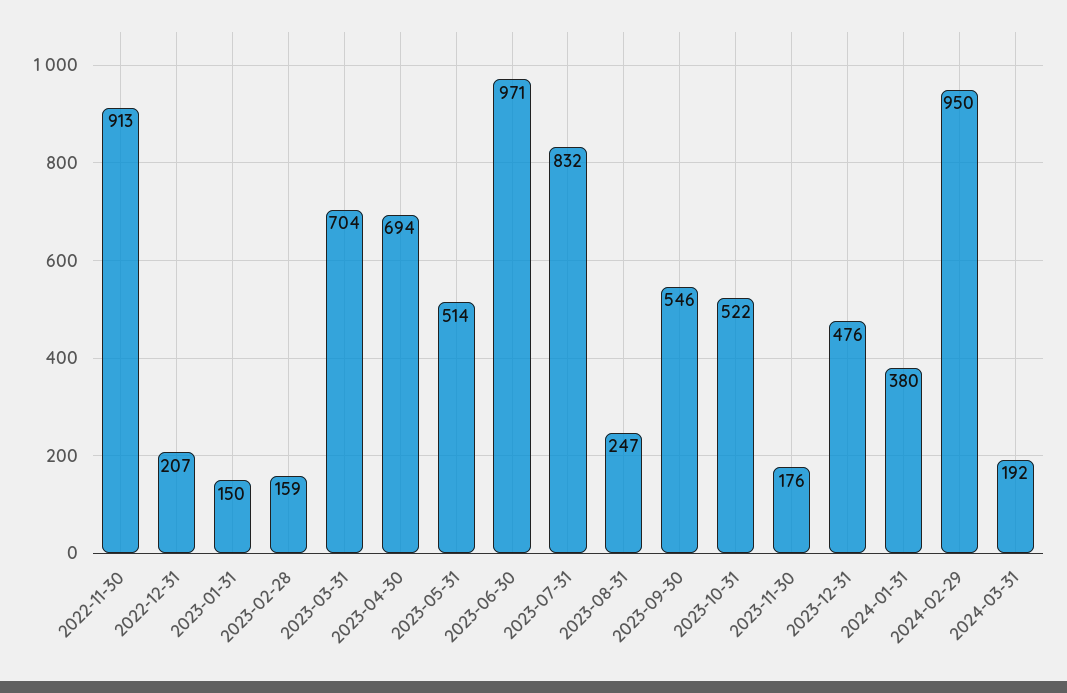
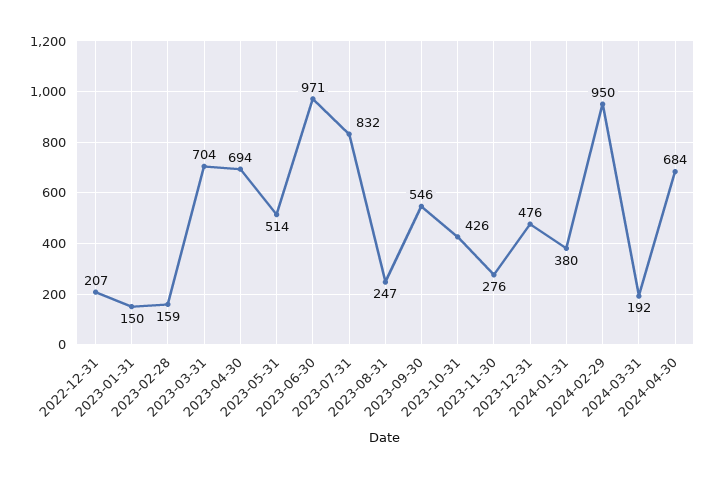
2022-11-30: 913 -> none
2023-10-31: 522 -> 426
2023-11-30: 176 -> 276
2024-04-30: none -> 684

